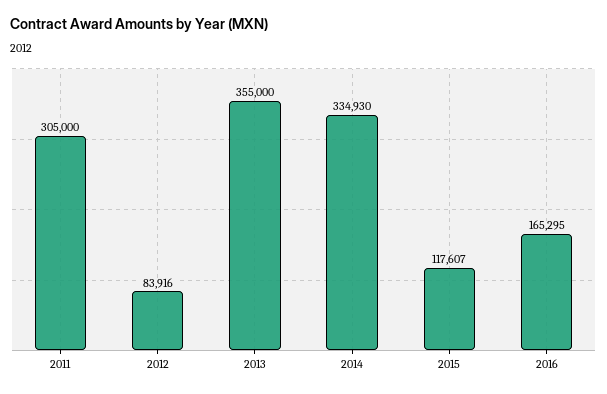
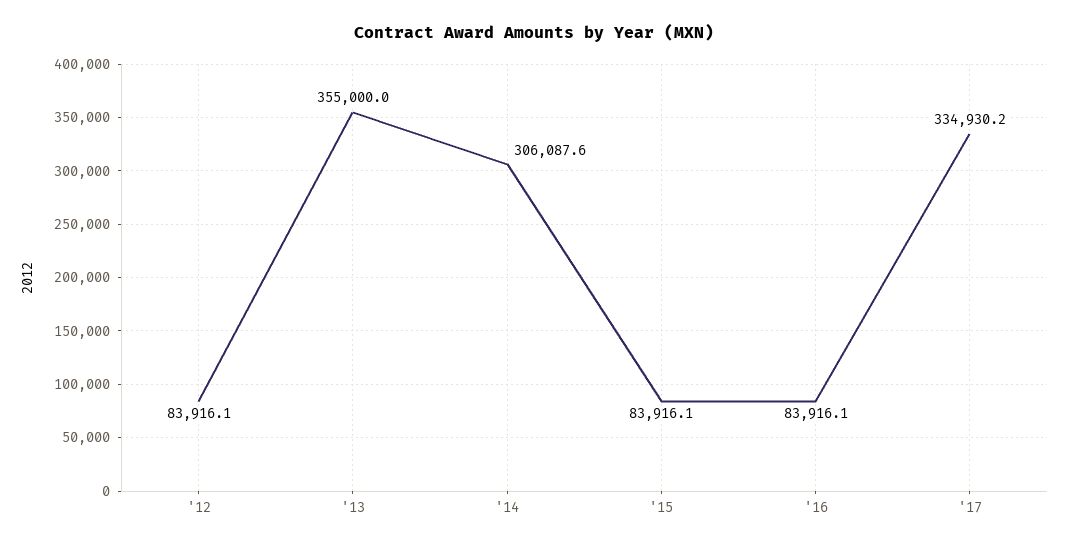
2011: 305000 -> none
2014: 334930 -> 306087.6
2015: 117607 -> 83916.1
2016: 165295 -> 83916.1
'17: none -> 334930.2

